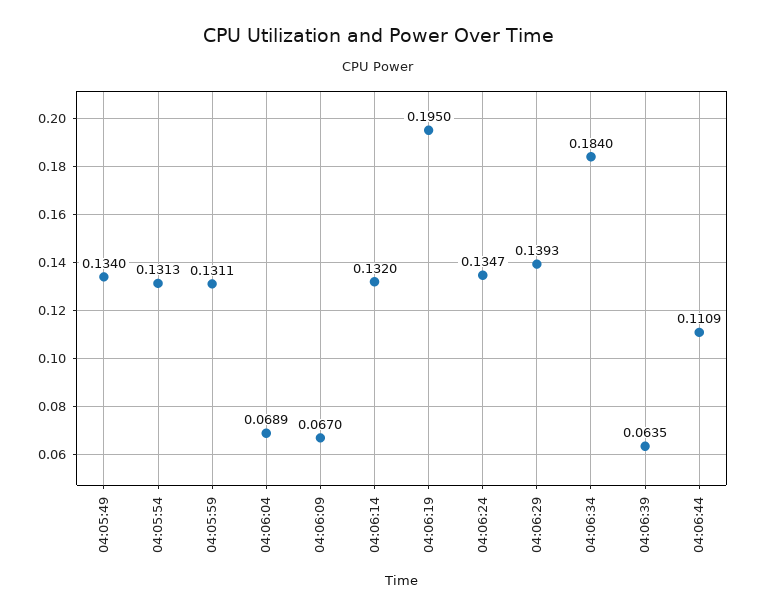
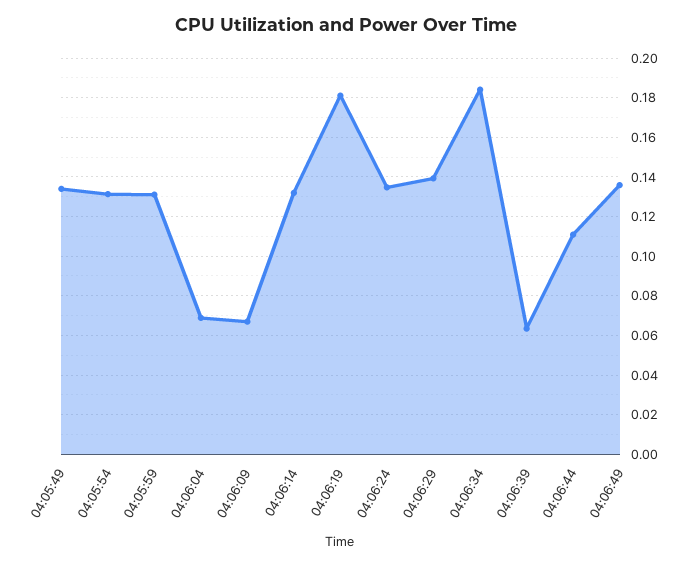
04:06:19: 0.195 -> 0.18
04:06:49: none -> 0.135

